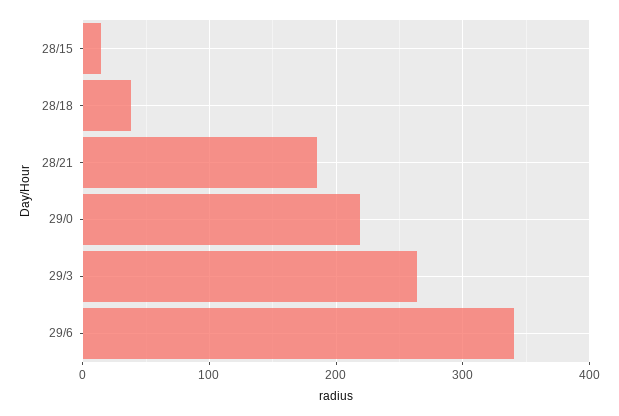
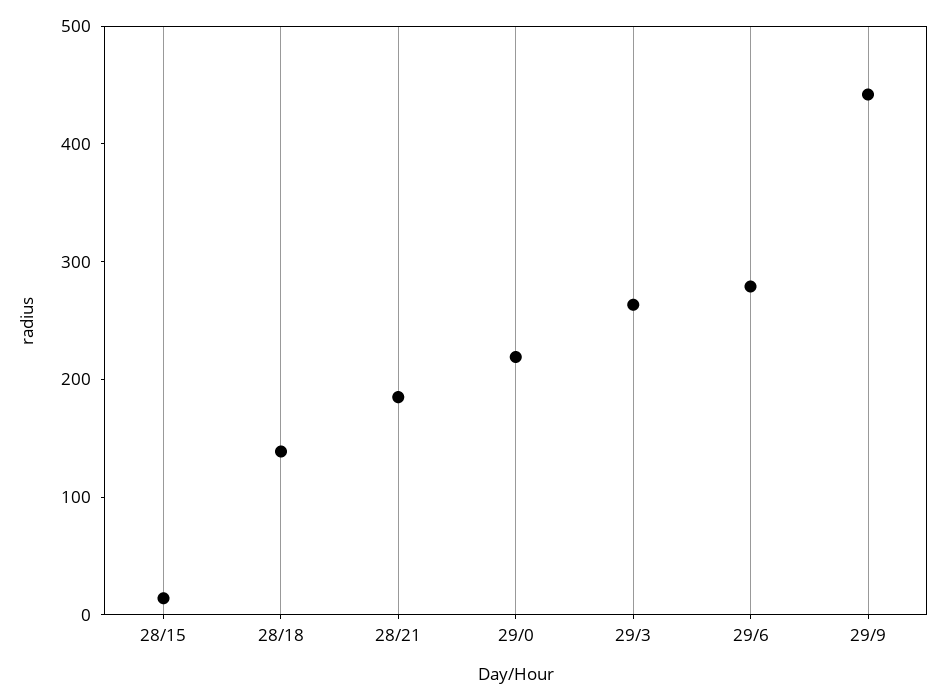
28/18: 40 -> 140
29/6: 340 -> 280
29/9: none -> 440

